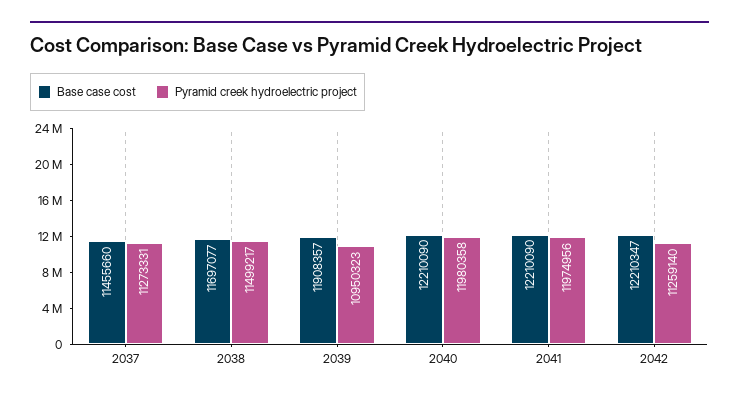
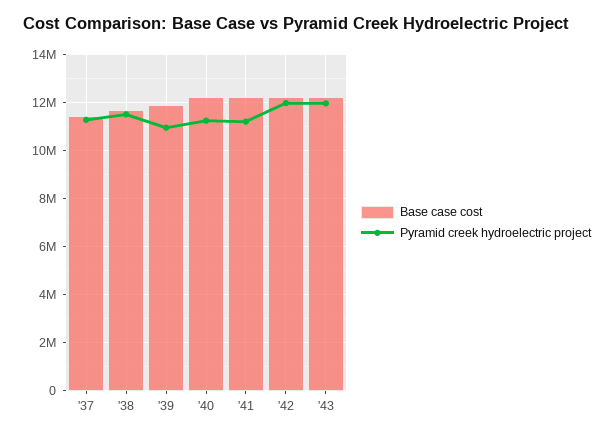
Pyramid creek hydroelectric project, 2040: 11980358 -> 11250000
Pyramid creek hydroelectric project, 2041: 11974956 -> 11250000
Pyramid creek hydroelectric project, 2042: 11259140 -> 12000000
Base case cost, '43: none -> 12250000
Pyramid creek hydroelectric project, '43: none -> 12000000

